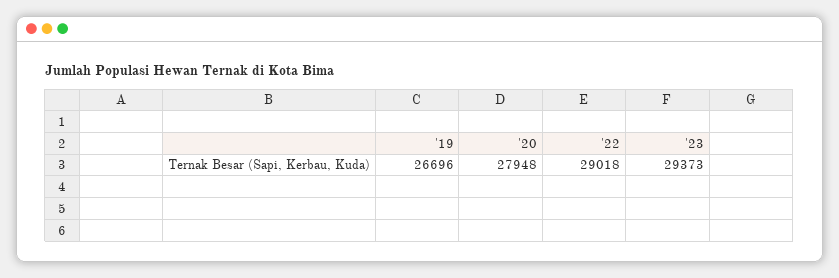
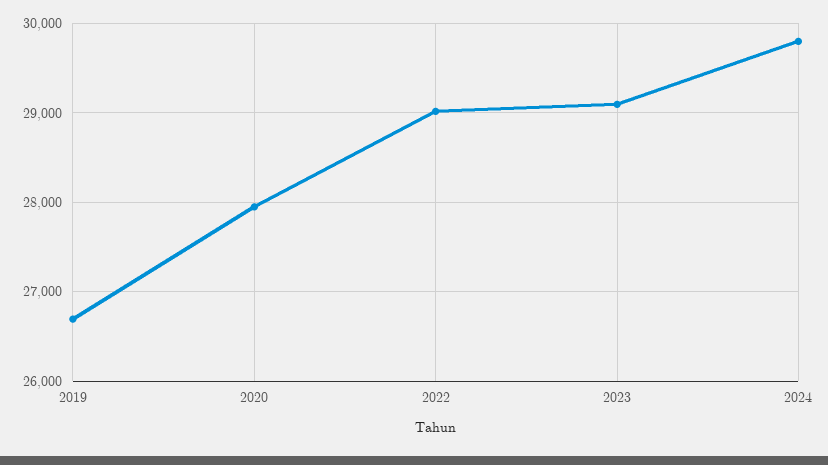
'23: 29373 -> 29100
2024: none -> 29800

